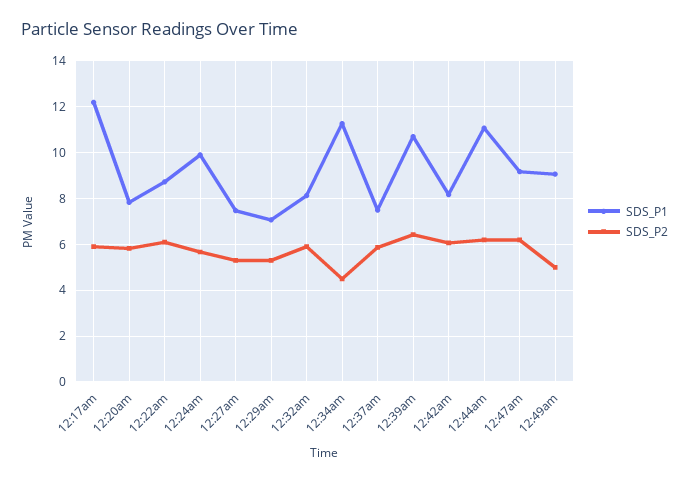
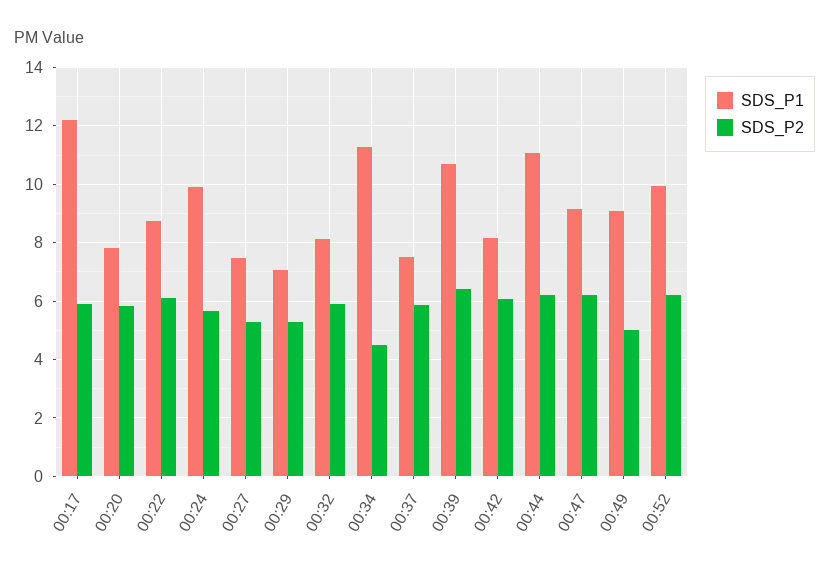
SDS_P1, 00:52: none -> 10
SDS_P2, 00:52: none -> 6.25

